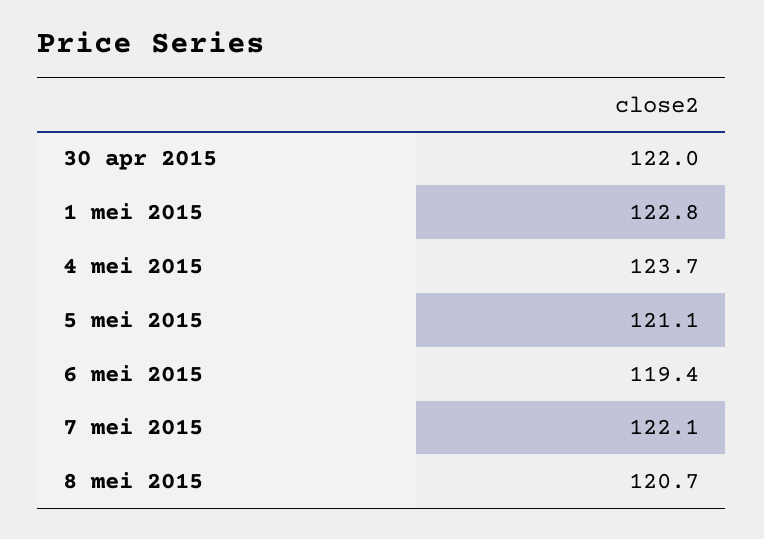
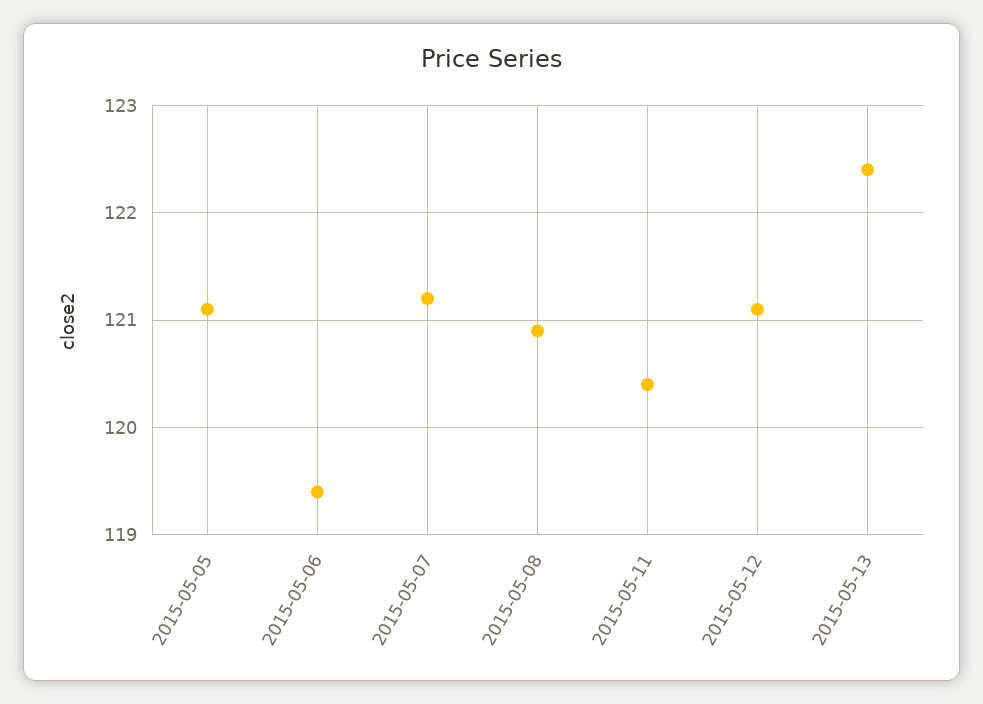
30 apr 2015: 122 -> none
1 mei 2015: 122.8 -> none
4 mei 2015: 123.7 -> none
7 mei 2015: 122.1 -> 121.2
8 mei 2015: 120.7 -> 120.9
2015-05-11: none -> 120.4
2015-05-12: none -> 121.1
2015-05-13: none -> 122.4

